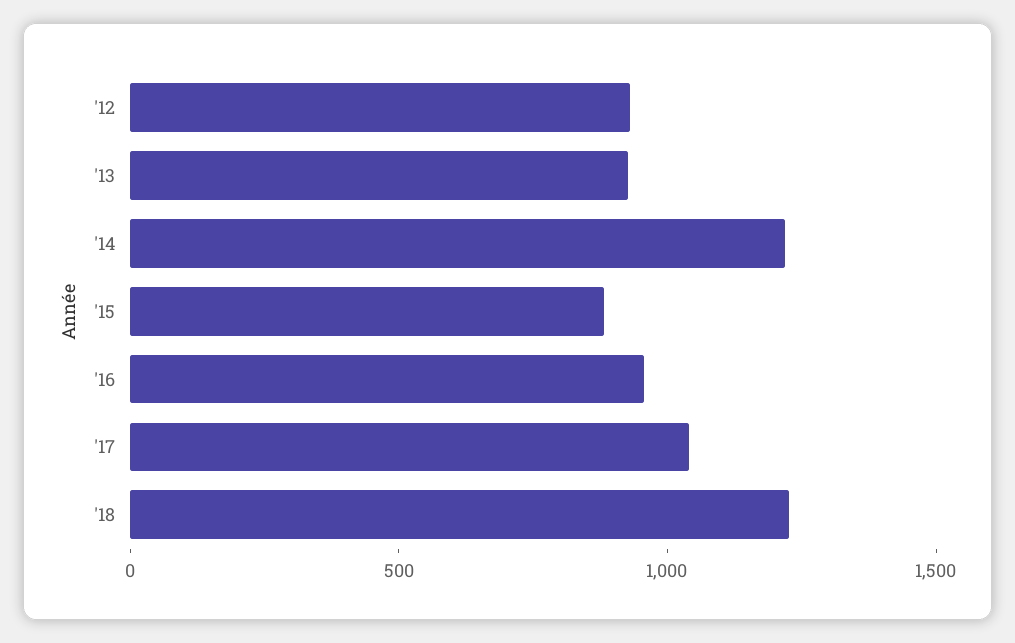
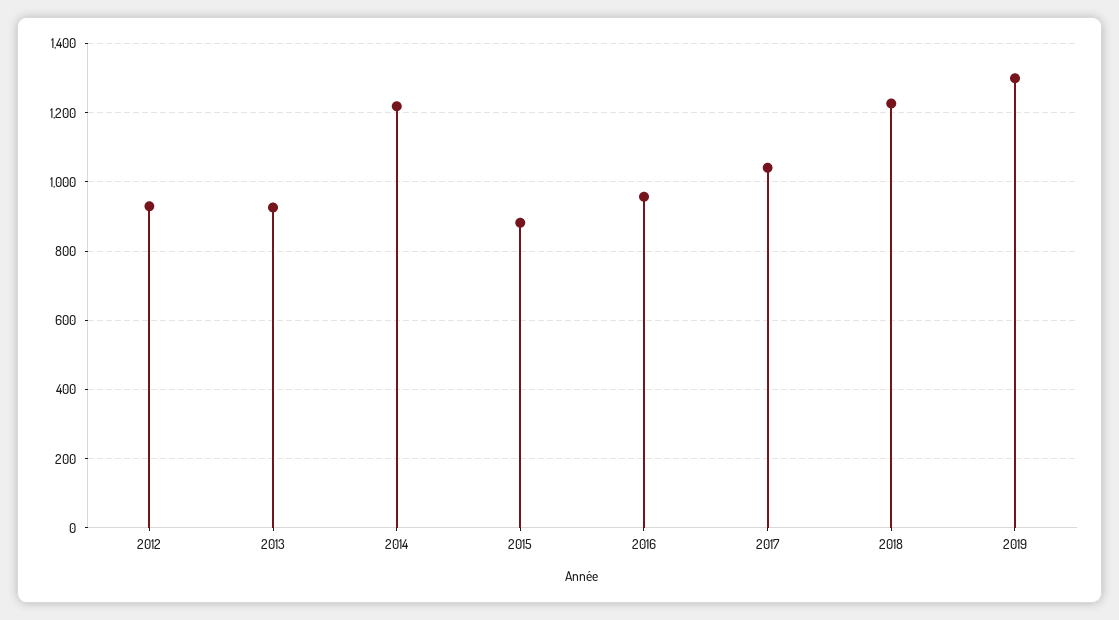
2019: none -> 1300

